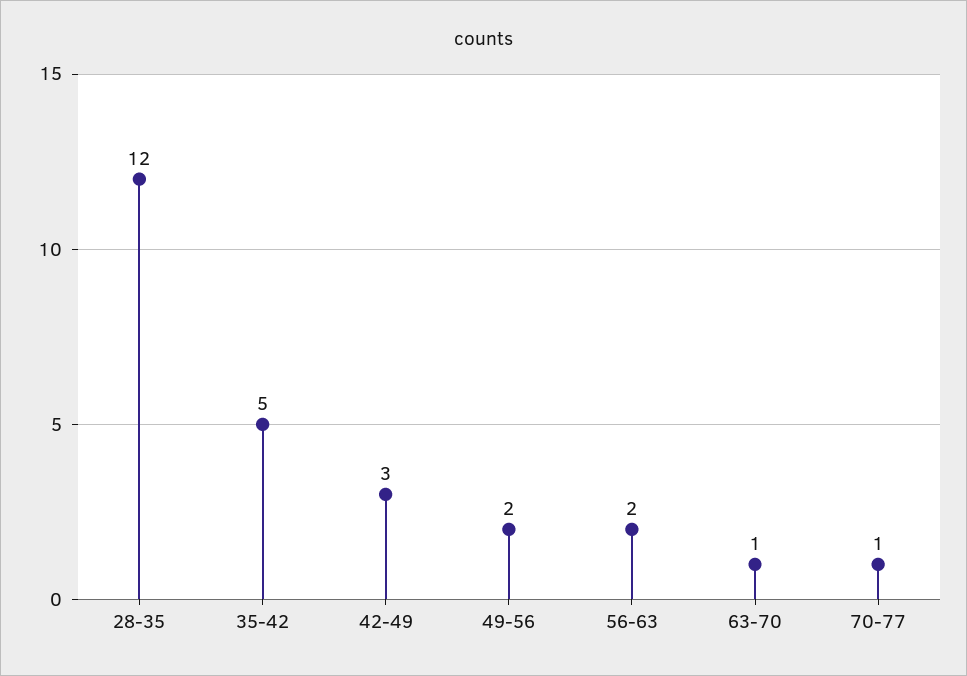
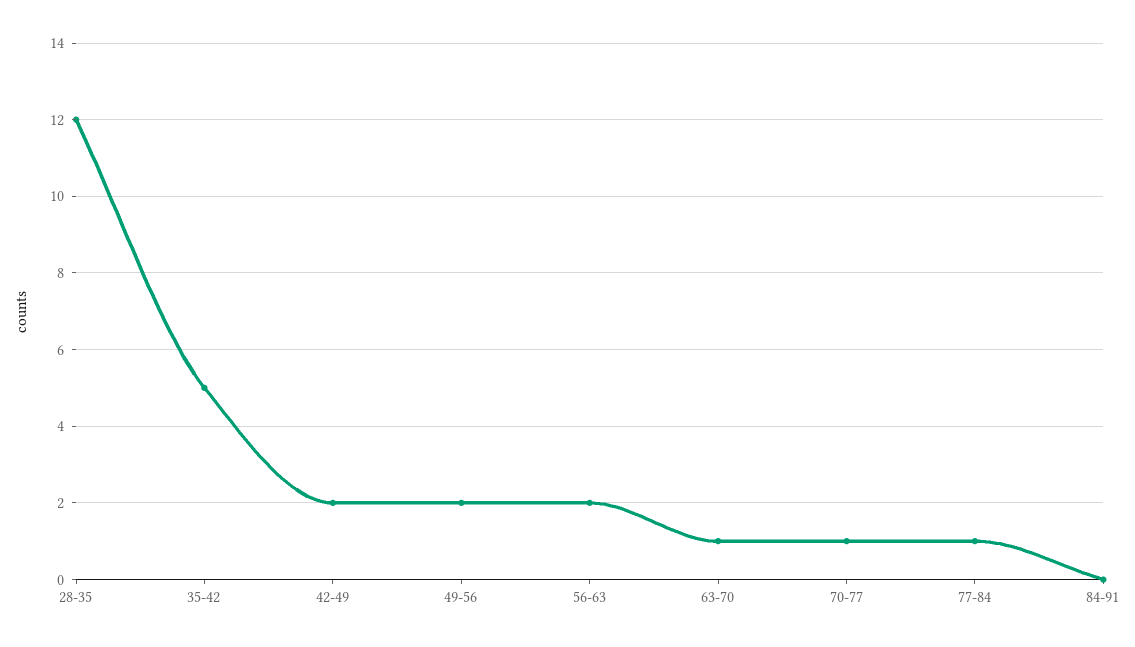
42-49: 3 -> 2
77-84: none -> 1
84-91: none -> 0

